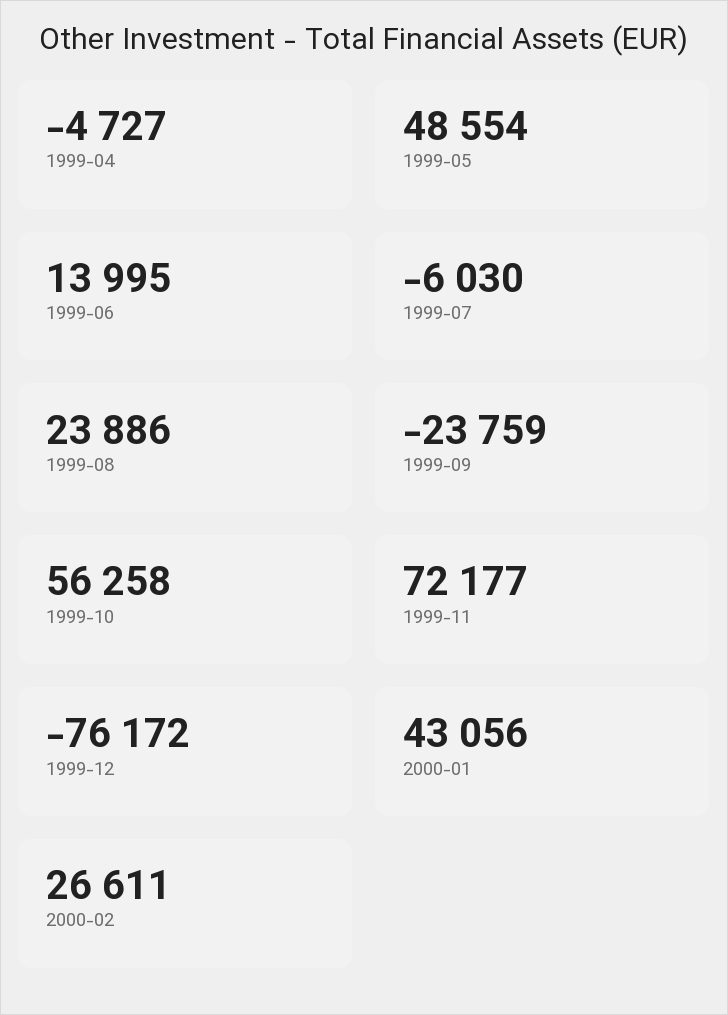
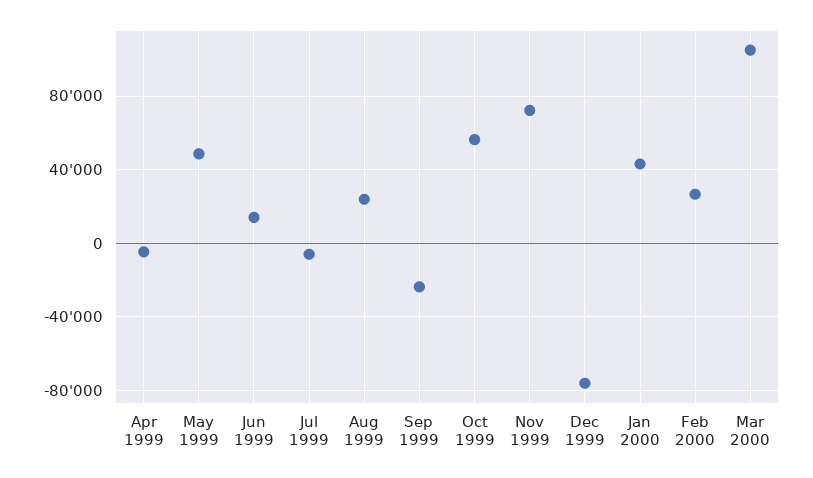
Mar 2000: none -> 105000

